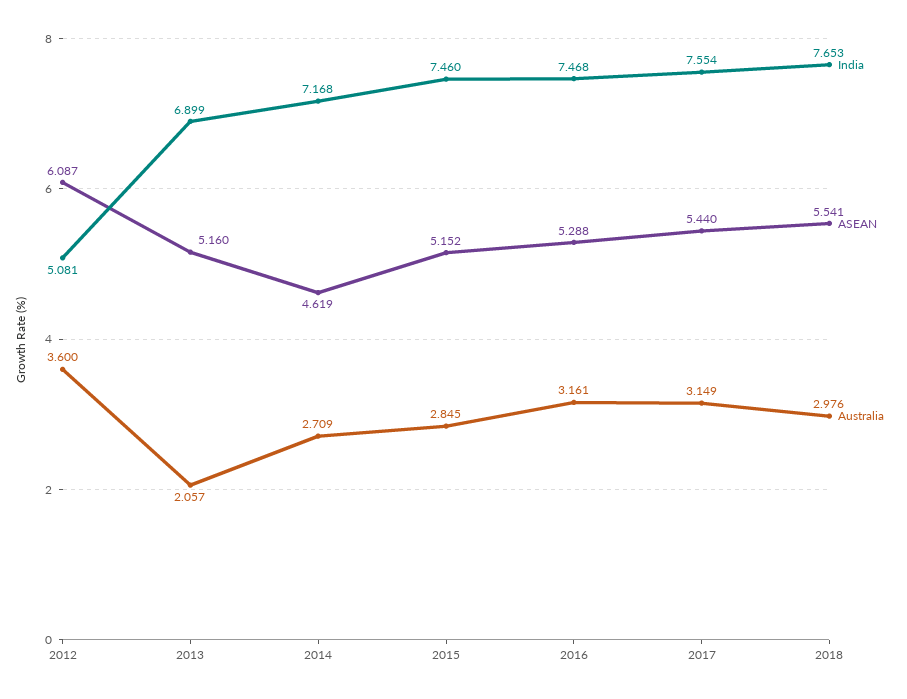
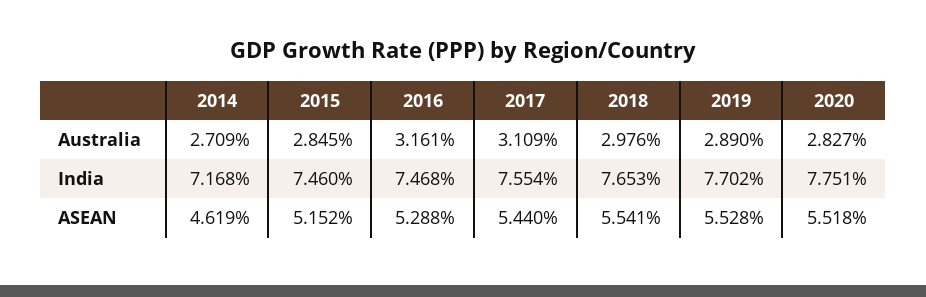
India, 2012: 5.081 -> none
ASEAN, 2012: 6.087 -> none
Australia, 2012: 3.6 -> none
India, 2013: 6.899 -> none
ASEAN, 2013: 5.16 -> none
Australia, 2013: 2.057 -> none
Australia, 2017: 3.149 -> 3.109
Australia, 2019: none -> 2.89
Australia, 2020: none -> 2.827
India, 2019: none -> 7.702
India, 2020: none -> 7.751
ASEAN, 2019: none -> 5.528
ASEAN, 2020: none -> 5.518

